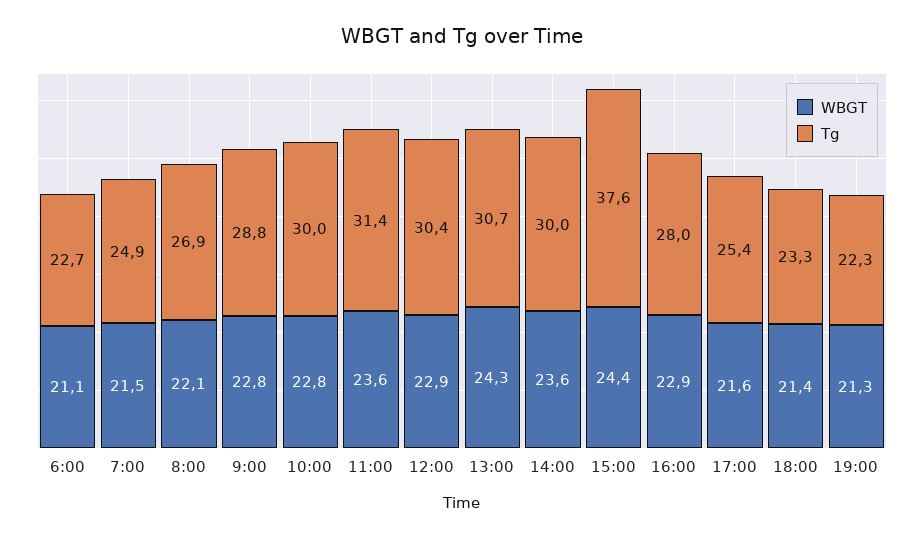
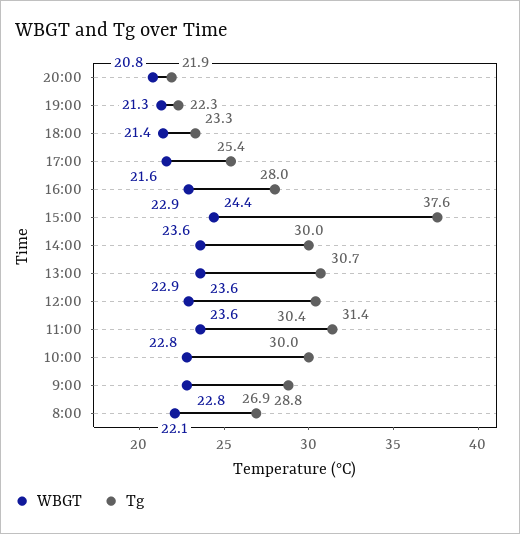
WBGT, 6:00: 21.1 -> none
Tg, 6:00: 22.7 -> none
WBGT, 7:00: 21.5 -> none
Tg, 7:00: 24.9 -> none
WBGT, 13:00: 24.3 -> 23.6
WBGT, 20:00: none -> 20.8
Tg, 20:00: none -> 21.9

